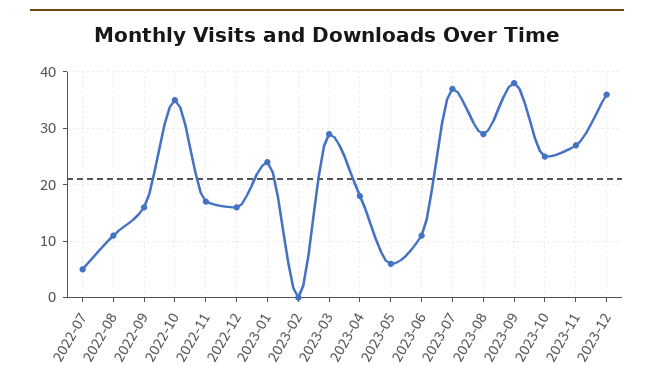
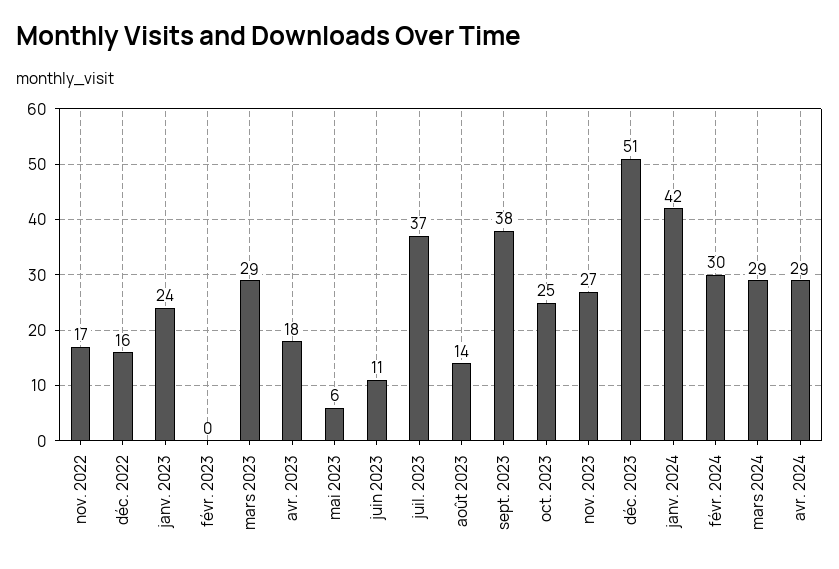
2022-07: 5 -> none
2022-08: 10 -> none
2022-09: 15 -> none
2022-10: 35 -> none
2023-08: 30 -> 14
2023-12: 35 -> 51
janv. 2024: none -> 42
févr. 2024: none -> 30
mars 2024: none -> 29
avr. 2024: none -> 29

